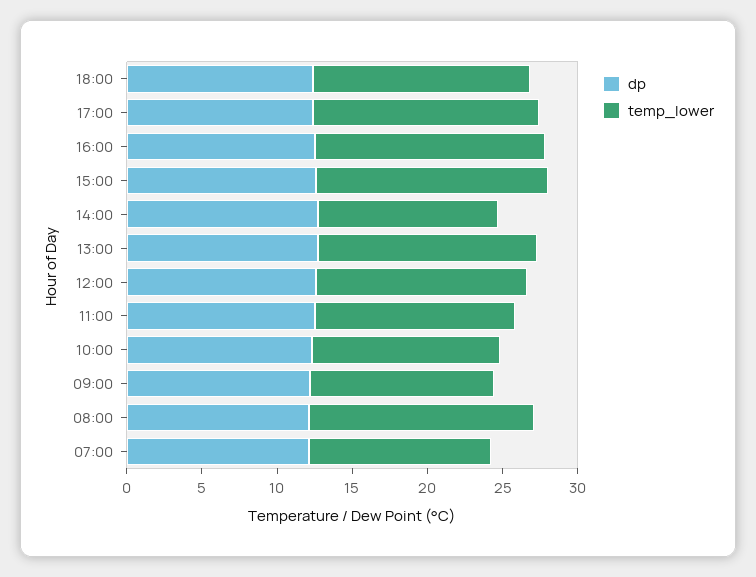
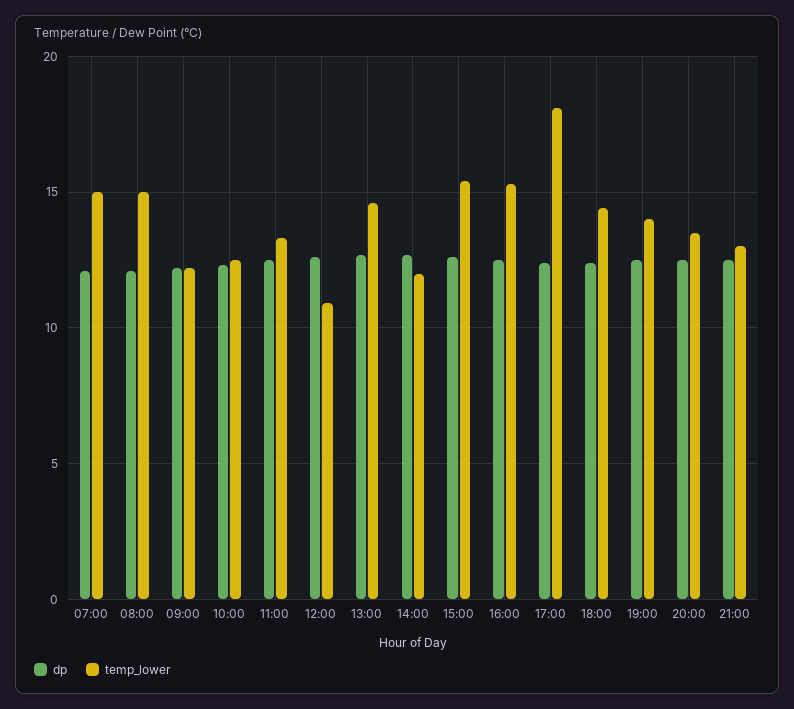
temp_lower, 17:00: 15 -> 18
temp_lower, 12:00: 14 -> 11
temp_lower, 07:00: 12 -> 15
dp, 19:00: none -> 12.5
temp_lower, 19:00: none -> 14
dp, 20:00: none -> 12.5
temp_lower, 20:00: none -> 13.5
dp, 21:00: none -> 12.5
temp_lower, 21:00: none -> 13

